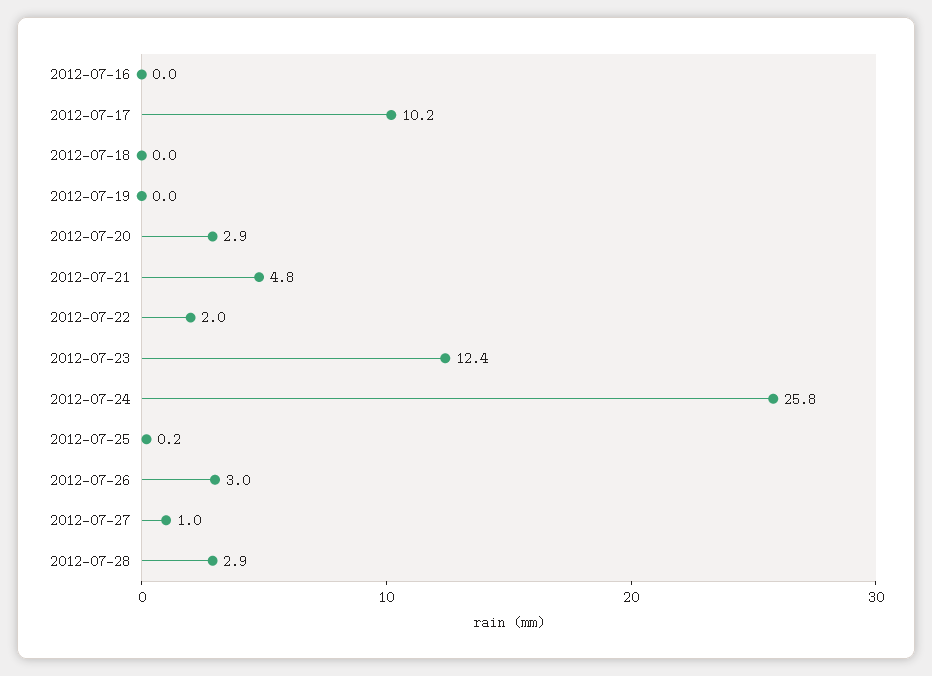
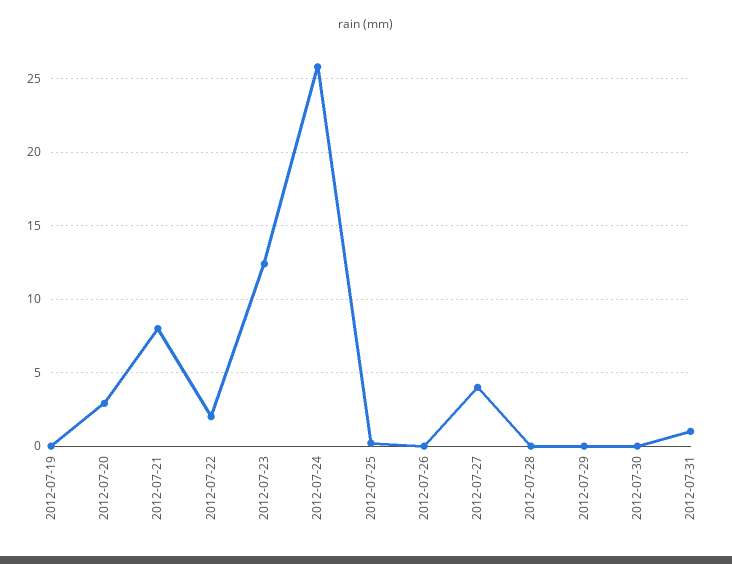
2012-07-16: 0 -> none
2012-07-17: 10.2 -> none
2012-07-18: 0 -> none
2012-07-21: 4.8 -> 8
2012-07-26: 3 -> 0
2012-07-27: 1 -> 4
2012-07-28: 2.9 -> 0
2012-07-29: none -> 0
2012-07-30: none -> 0
2012-07-31: none -> 1

